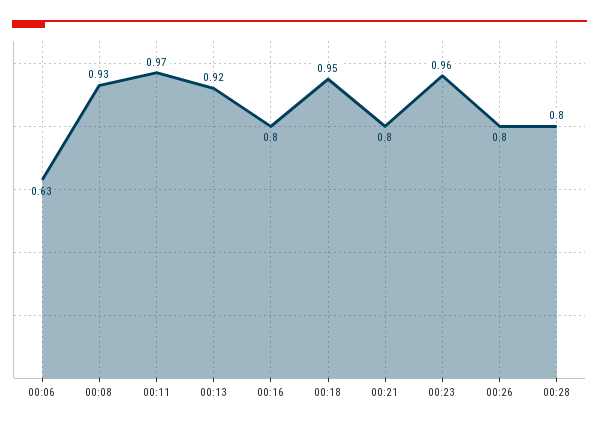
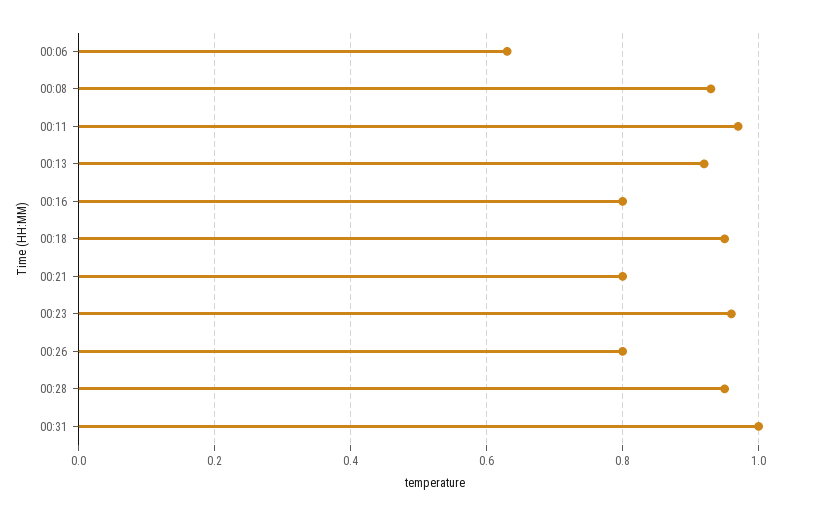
00:28: 0.8 -> 0.95
00:31: none -> 1

